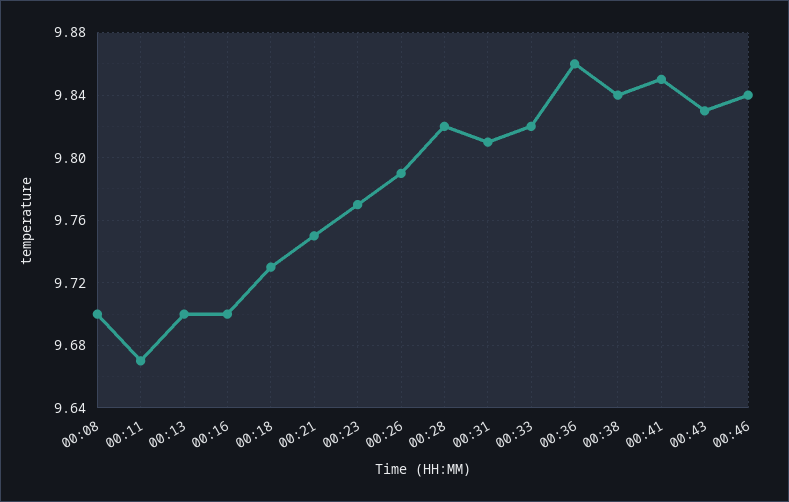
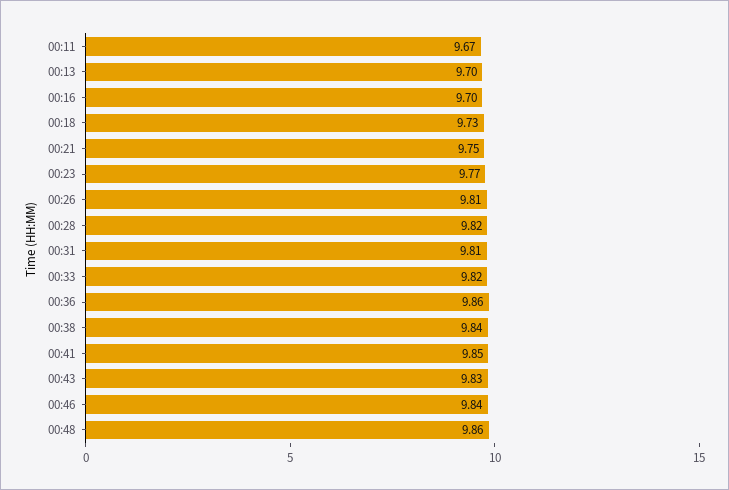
00:08: 9.7 -> none
00:26: 9.79 -> 9.81
00:48: none -> 9.86

